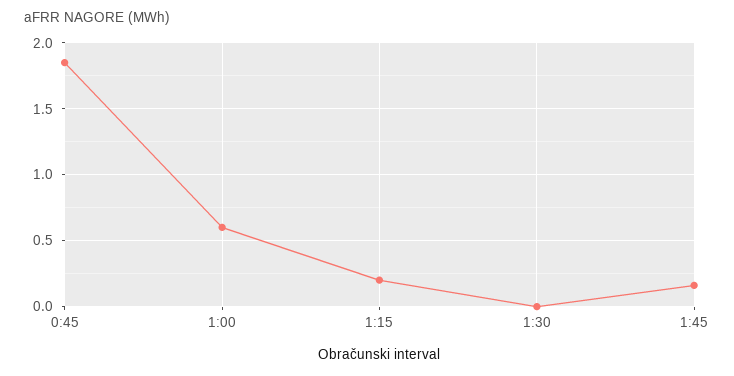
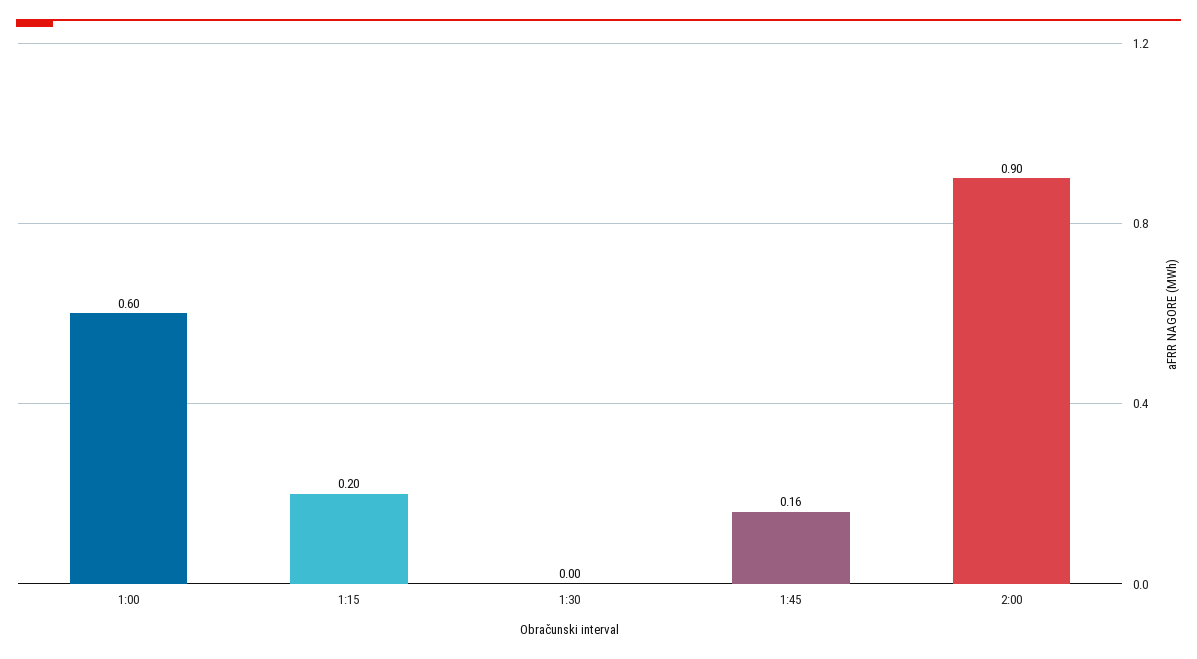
0:45: 1.85 -> none
2:00: none -> 0.9

